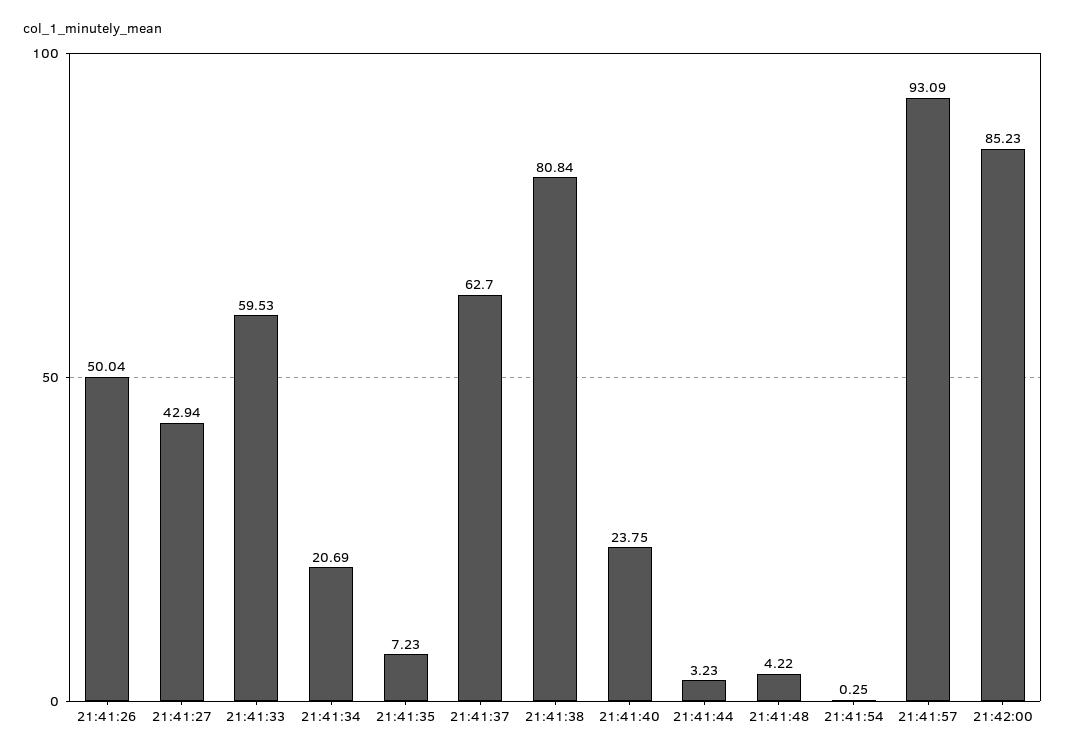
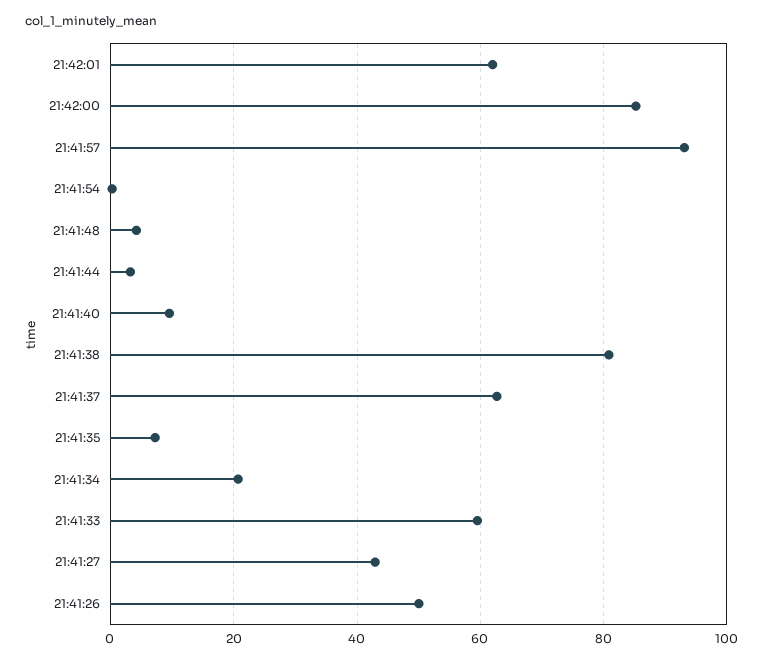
21:41:40: 23.75 -> 10
21:42:01: none -> 62

